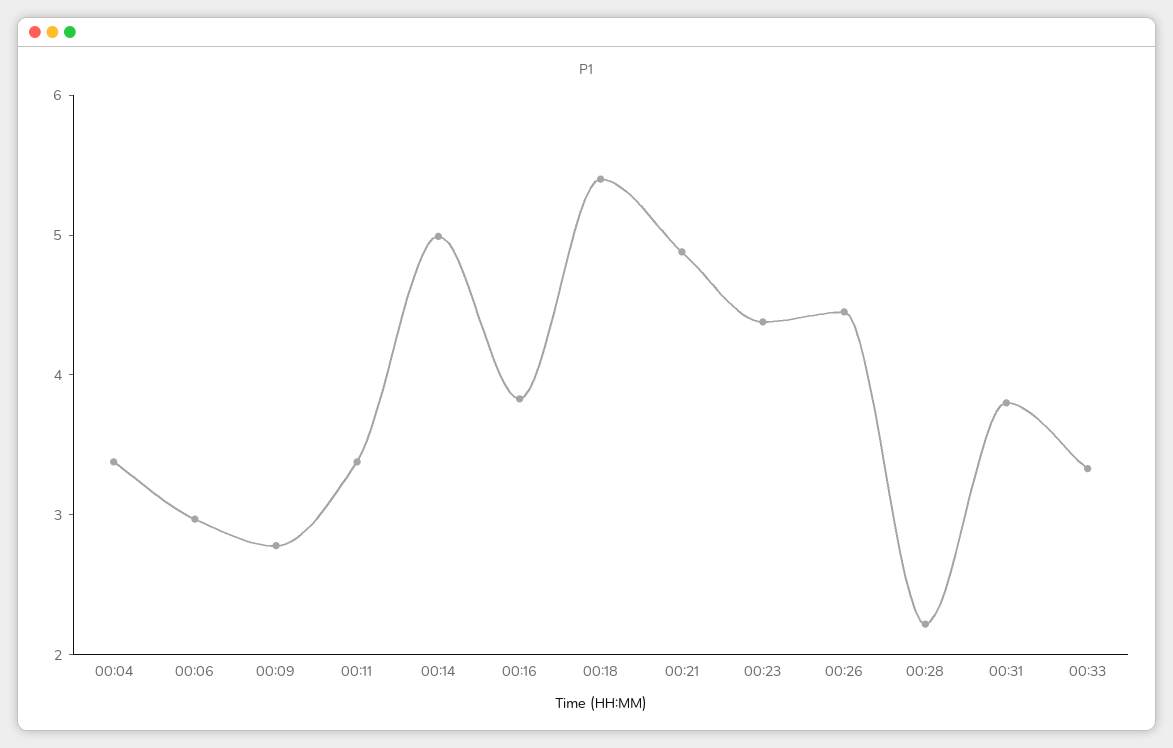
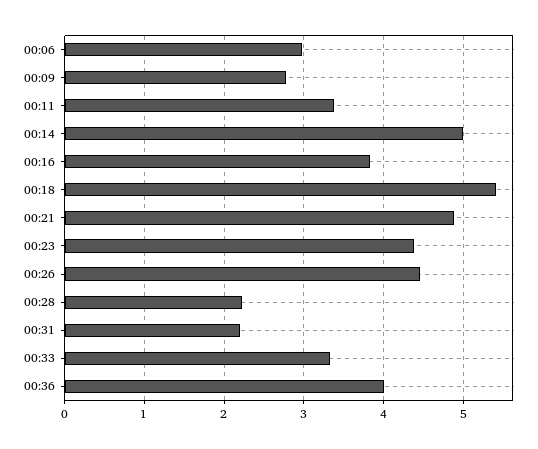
00:04: 3.4 -> none
00:31: 3.8 -> 2.2
00:36: none -> 4

